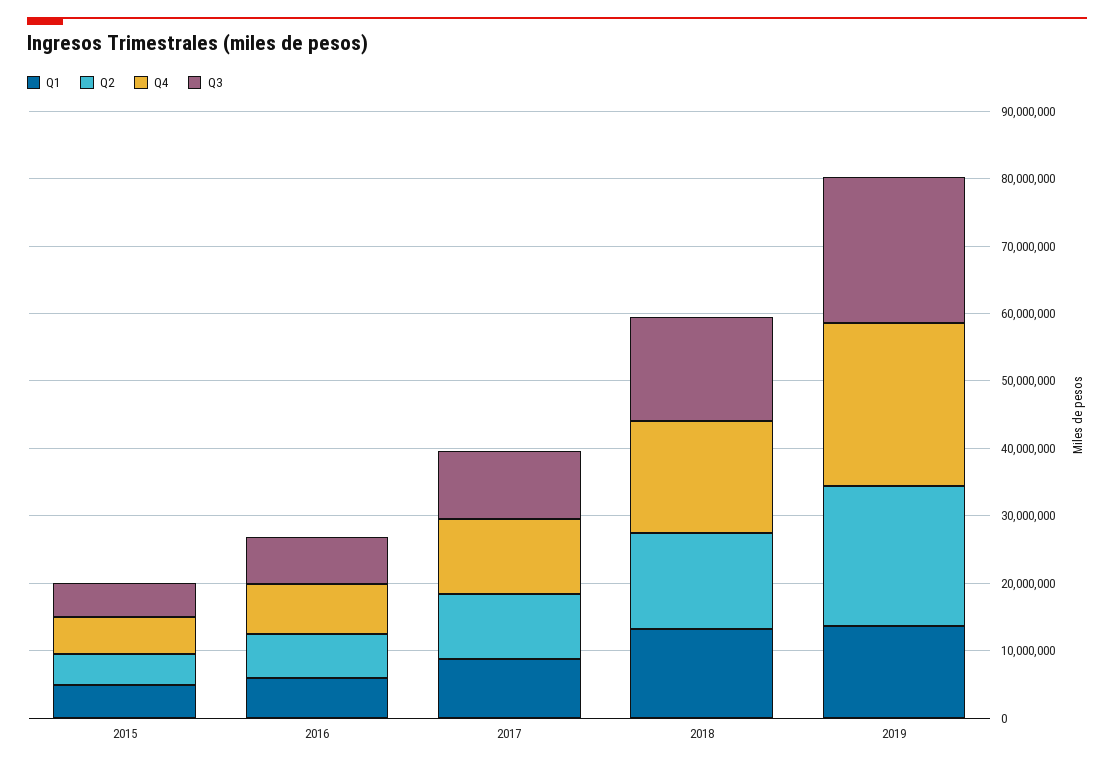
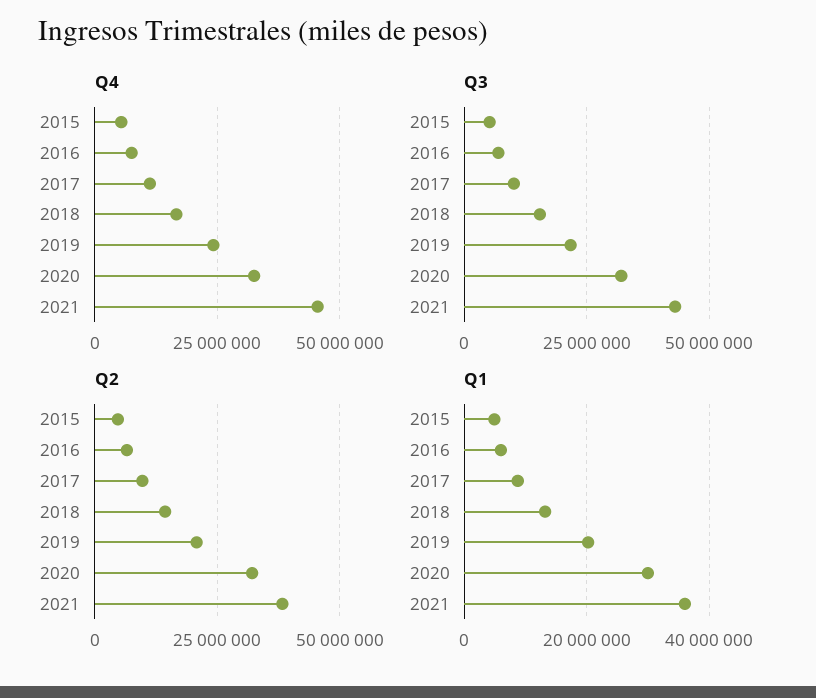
Q1, 2019: 14000000 -> 20000000
Q4, 2020: none -> 32500000
Q4, 2021: none -> 45000000
Q3, 2020: none -> 32500000
Q3, 2021: none -> 42500000
Q2, 2020: none -> 32500000
Q2, 2021: none -> 37500000
Q1, 2020: none -> 30000000
Q1, 2021: none -> 36000000

